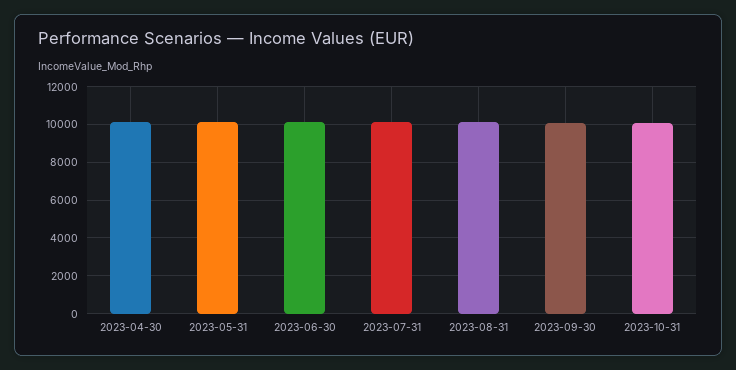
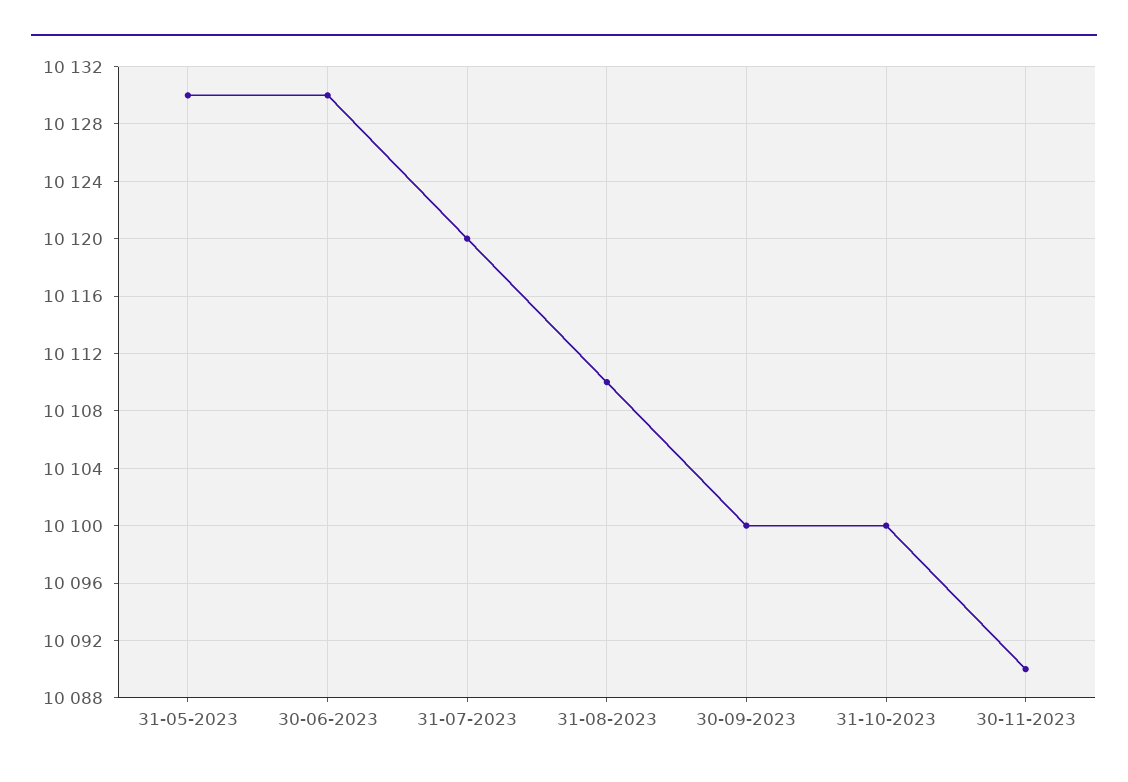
2023-04-30: 10000 -> none
30-11-2023: none -> 10090

